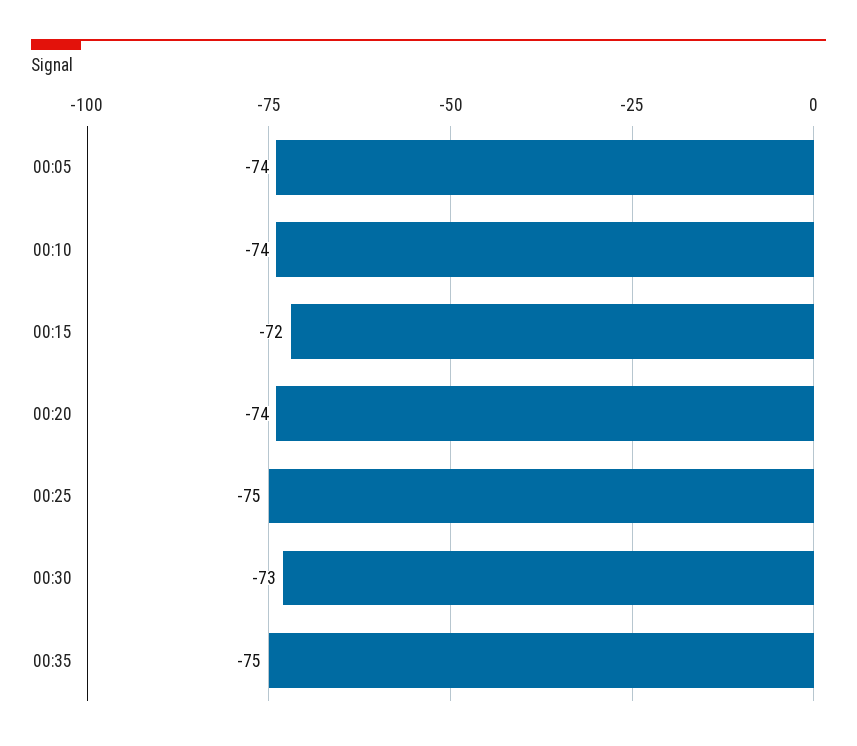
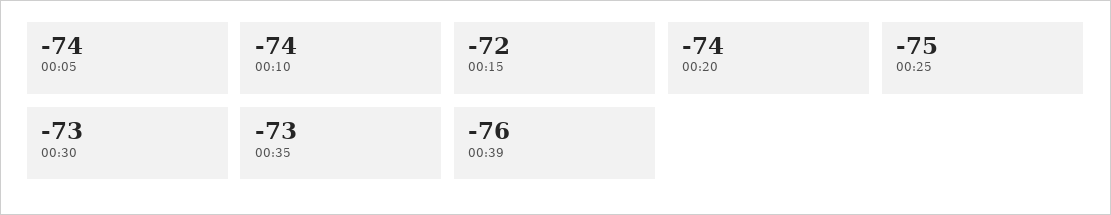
00:35: -75 -> -73
00:39: none -> -76

